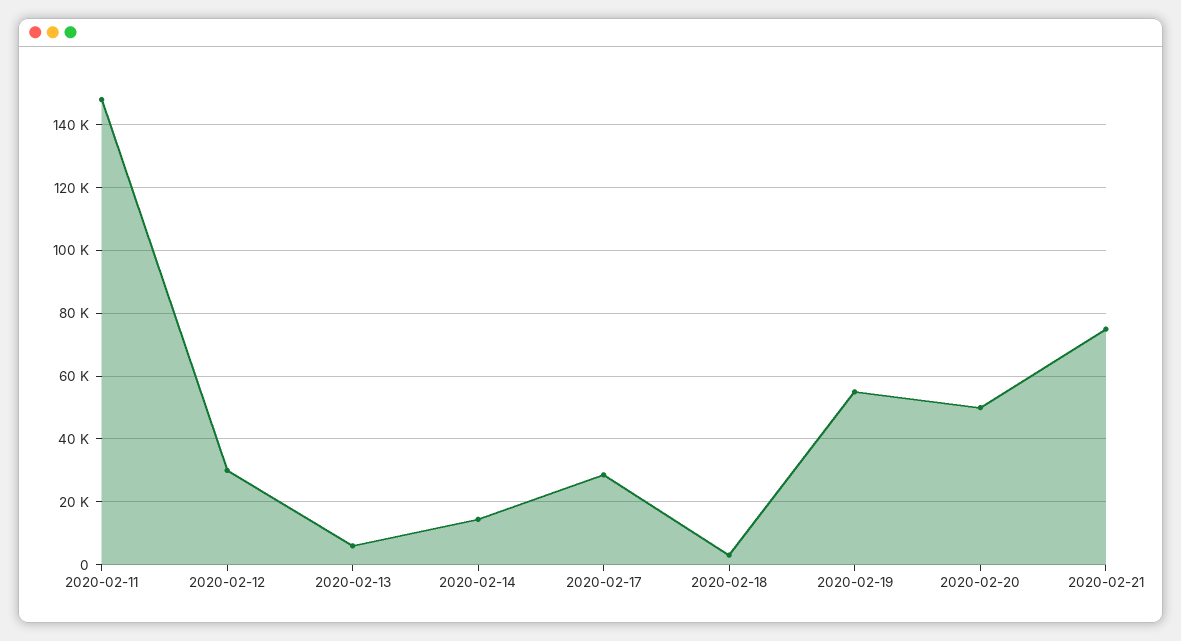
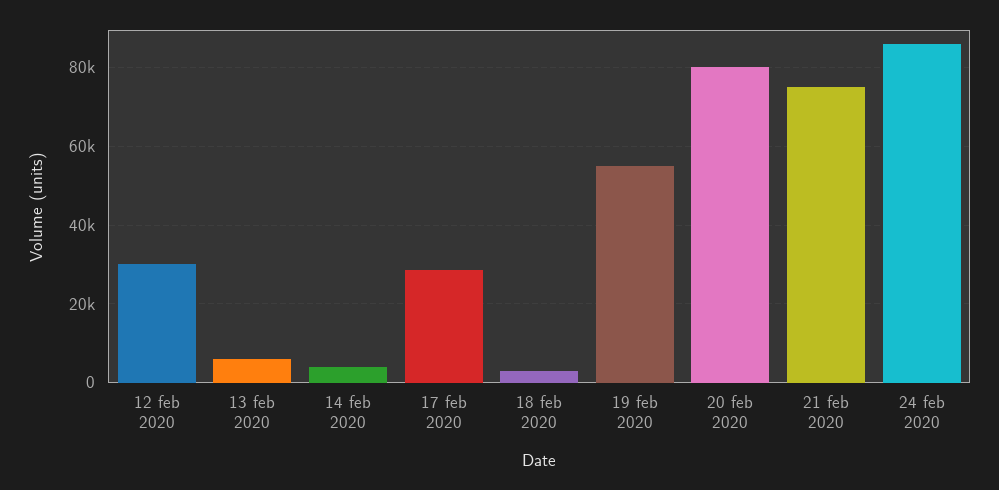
2020-02-11: 148000 -> none
2020-02-14: 14000 -> 4000
2020-02-20: 50000 -> 80000
24 feb 2020: none -> 86000

